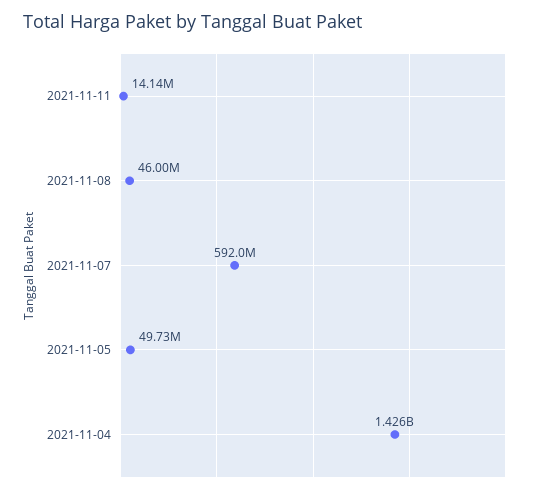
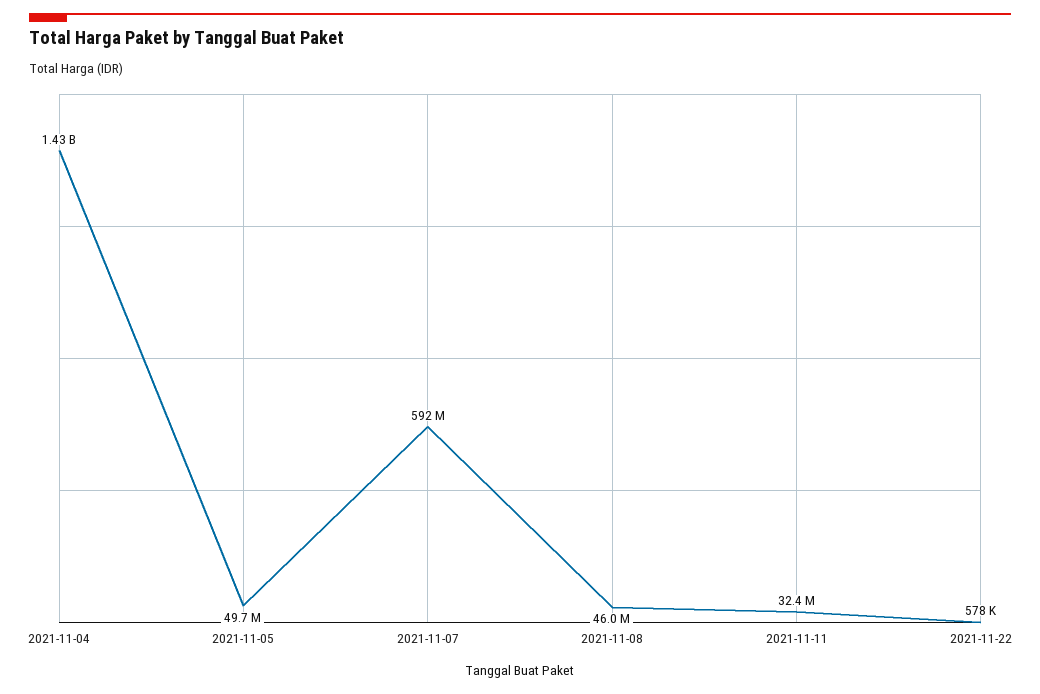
2021-11-11: 14140000 -> 32400000
2021-11-22: none -> 578000

